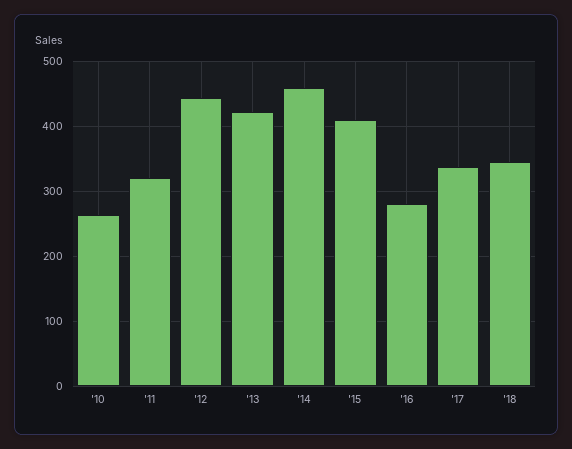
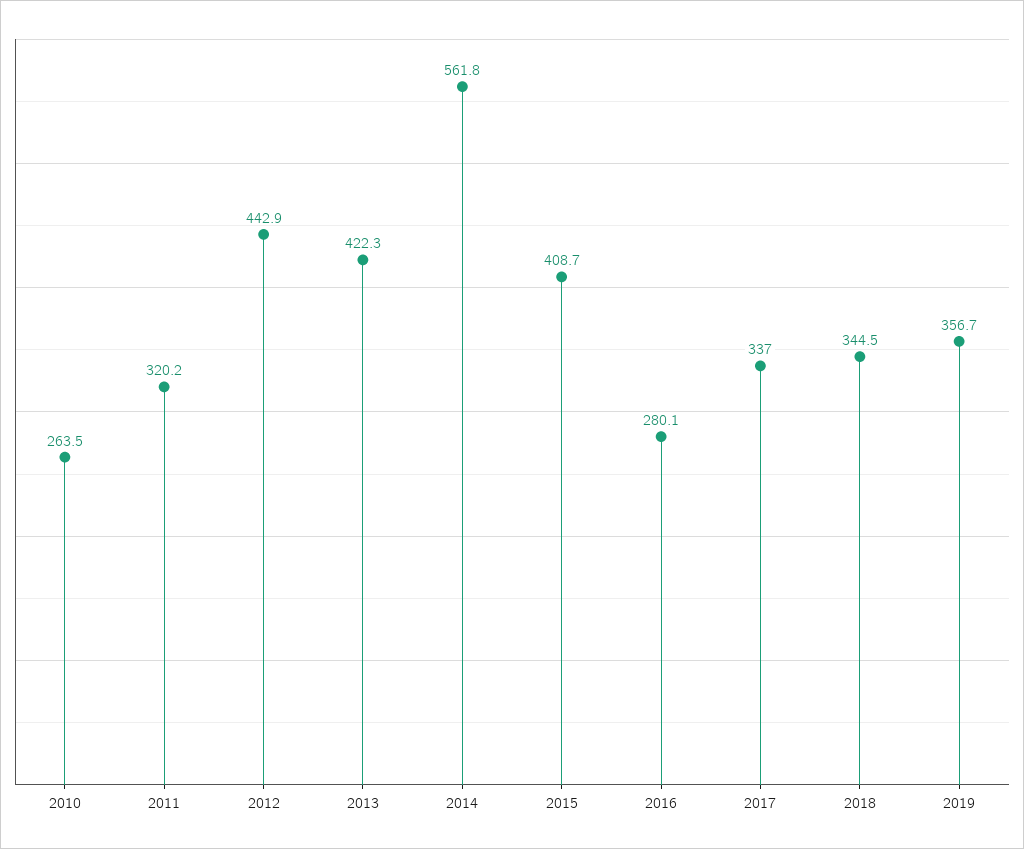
'14: 460 -> 561.8
2019: none -> 356.7

